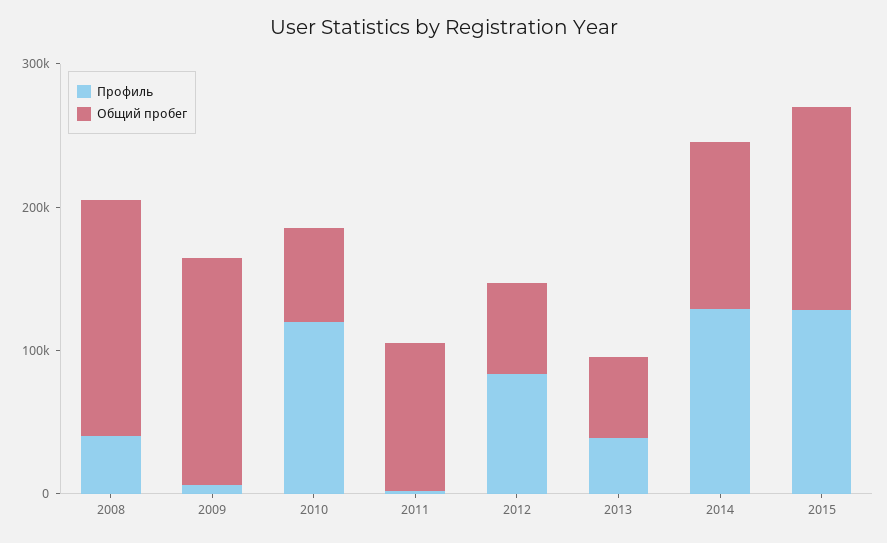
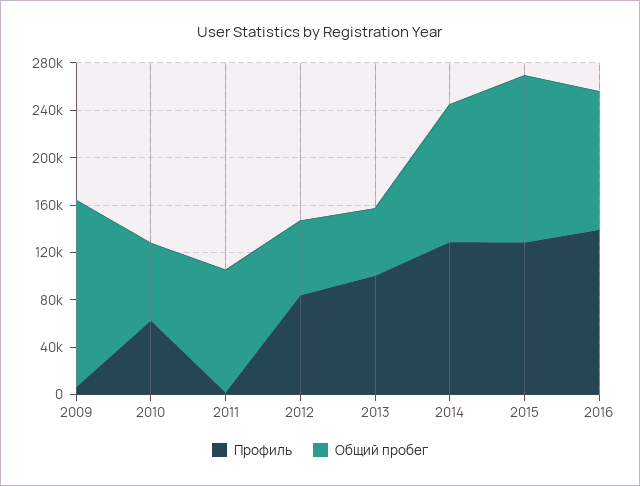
Профиль, 2008: 40000 -> none
Общий пробег, 2008: 160000 -> none
Профиль, 2010: 120000 -> 60000
Профиль, 2013: 40000 -> 100000
Профиль, 2016: none -> 140000
Общий пробег, 2016: none -> 120000

